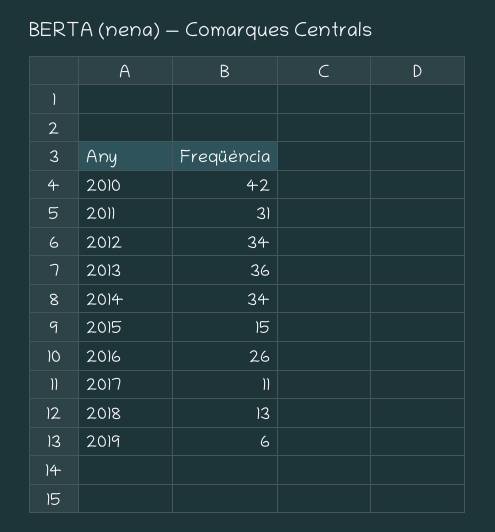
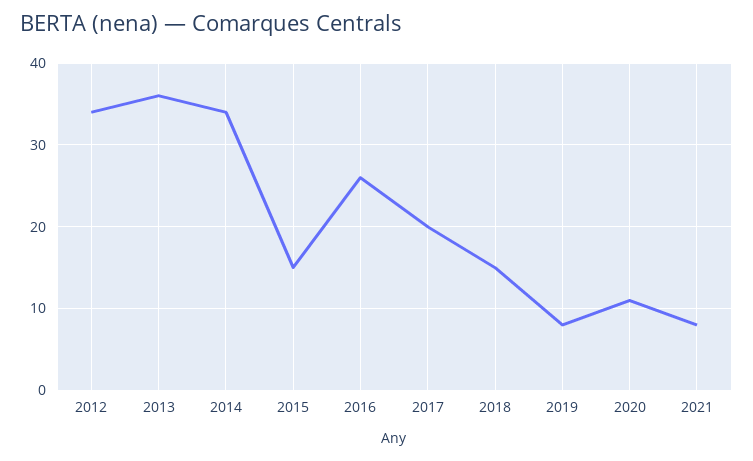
2010: 42 -> none
2011: 31 -> none
2017: 11 -> 20
2018: 13 -> 15
2019: 6 -> 8
2020: none -> 11
2021: none -> 8

